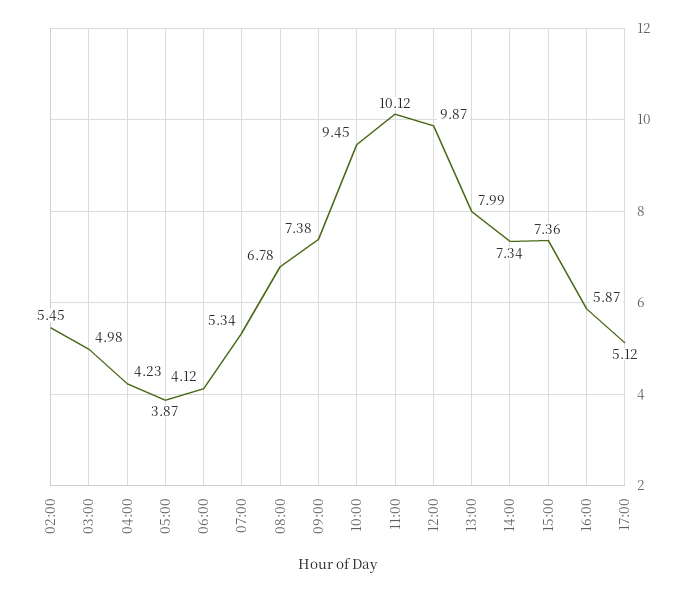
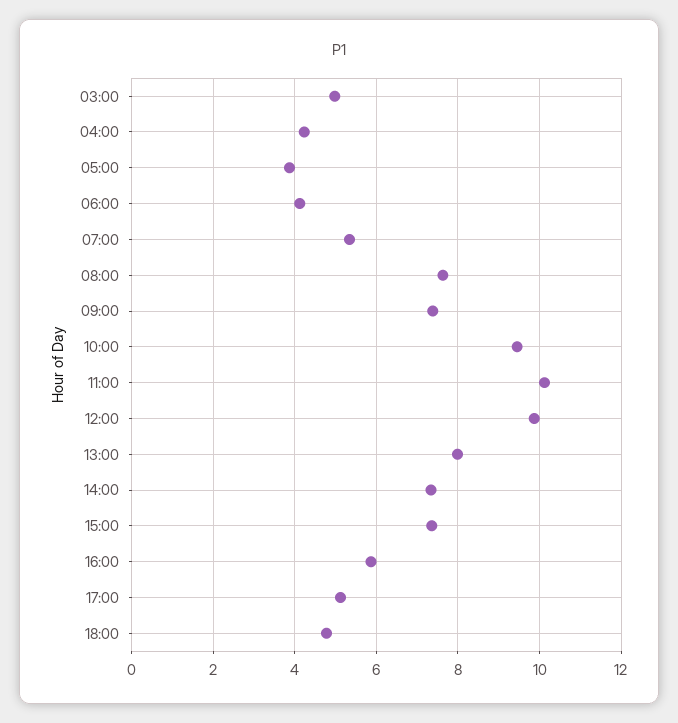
02:00: 5.45 -> none
08:00: 6.78 -> 7.6
18:00: none -> 4.8

